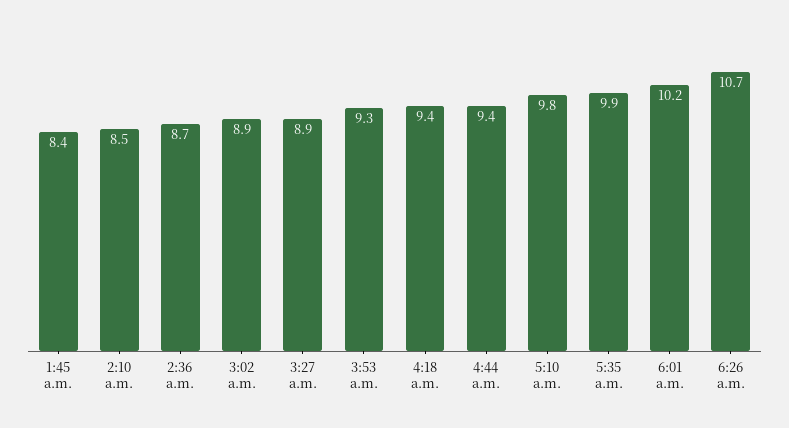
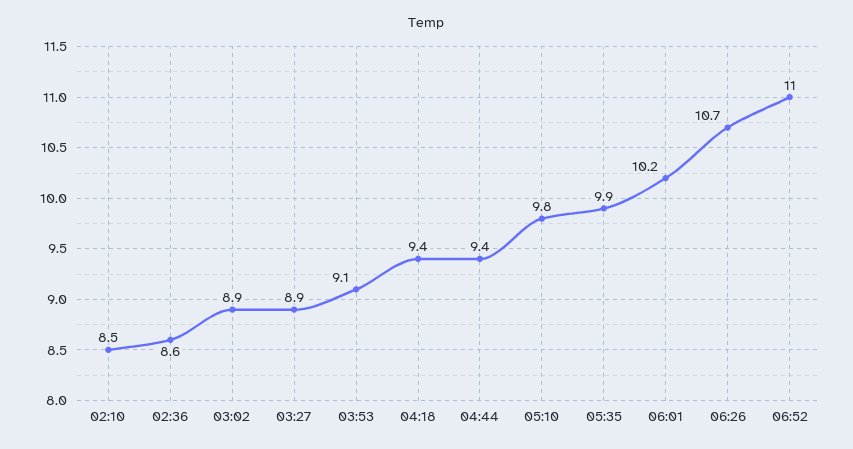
1:45 a.m.: 8.4 -> none
2:36 a.m.: 8.7 -> 8.6
3:53 a.m.: 9.3 -> 9.1
06:52: none -> 11

